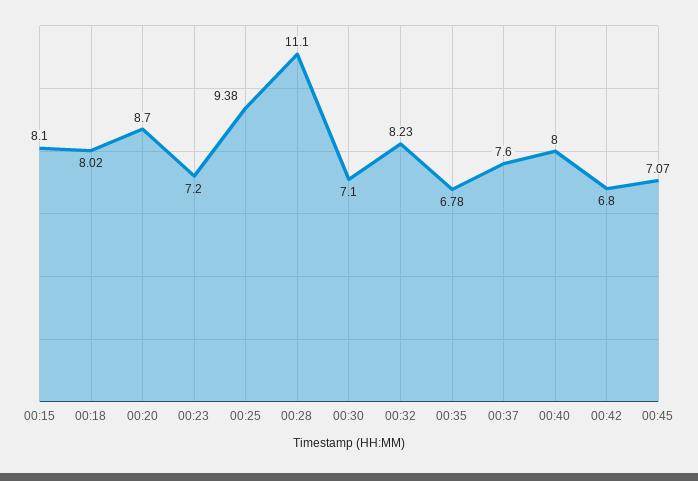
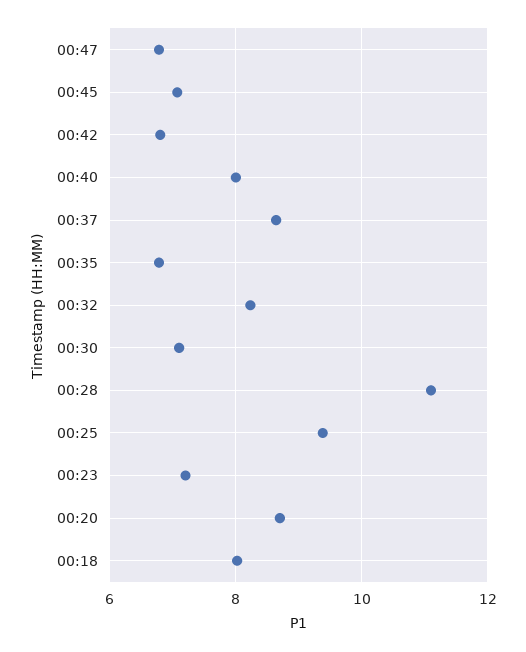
00:15: 8.1 -> none
00:37: 7.6 -> 8.6
00:47: none -> 6.8

